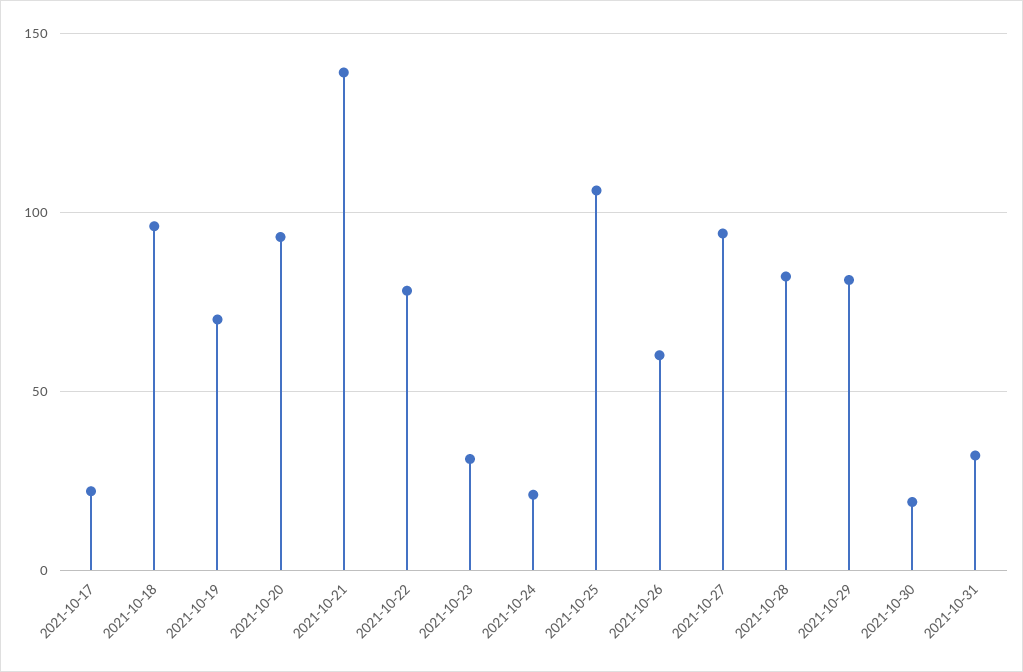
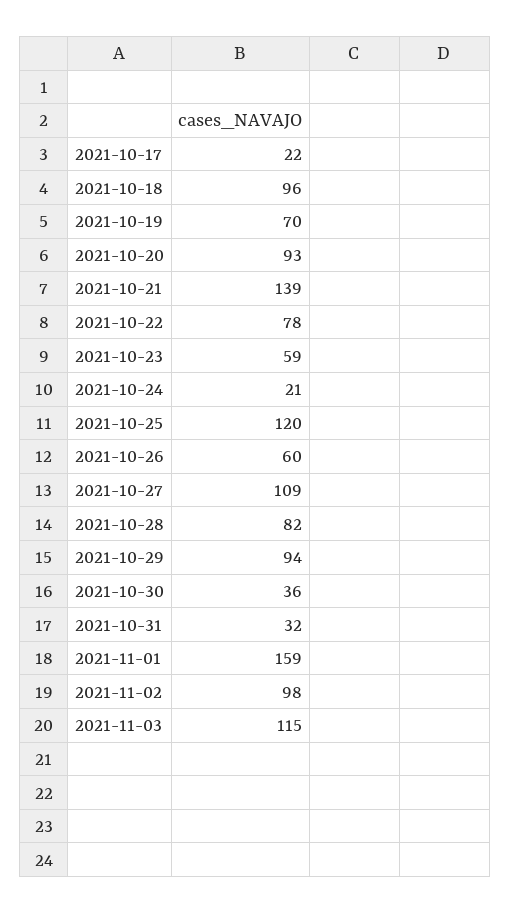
2021-10-23: 30 -> 59
2021-10-25: 105 -> 120
2021-10-27: 95 -> 109
2021-10-29: 80 -> 94
2021-10-30: 20 -> 36
2021-11-01: none -> 159
2021-11-02: none -> 98
2021-11-03: none -> 115

